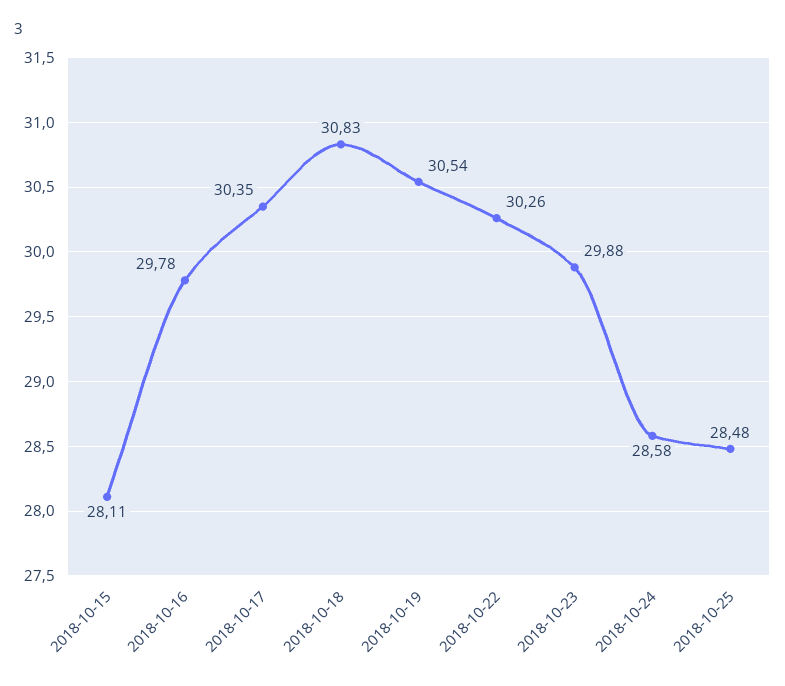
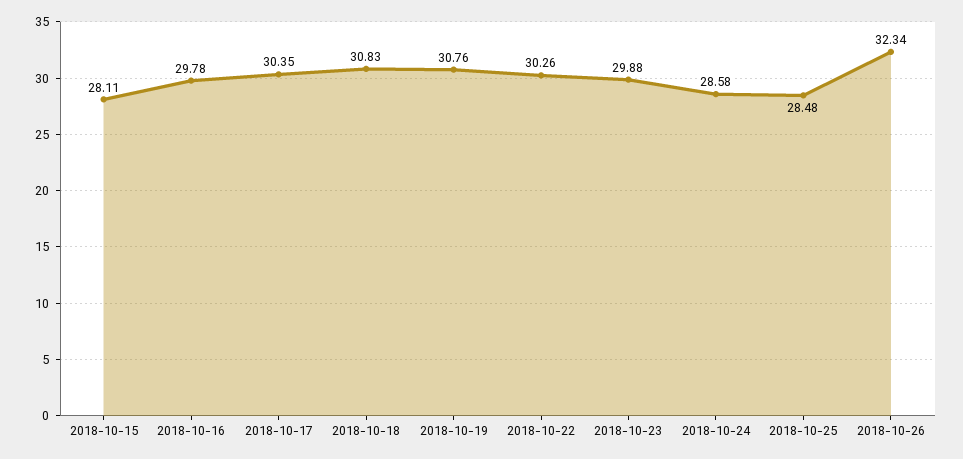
2018-10-19: 30.54 -> 30.76
2018-10-26: none -> 32.34

